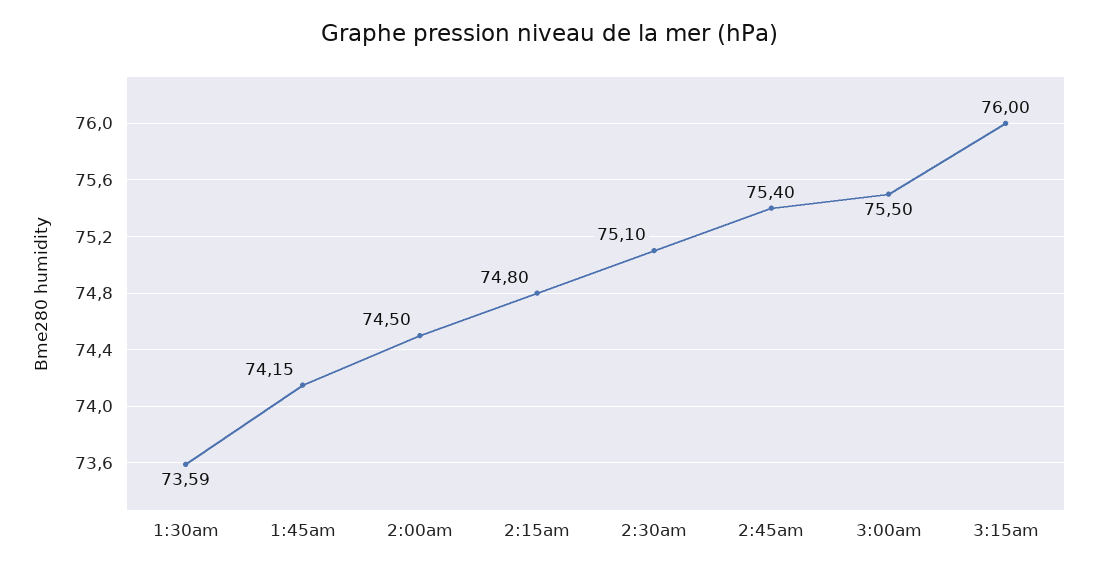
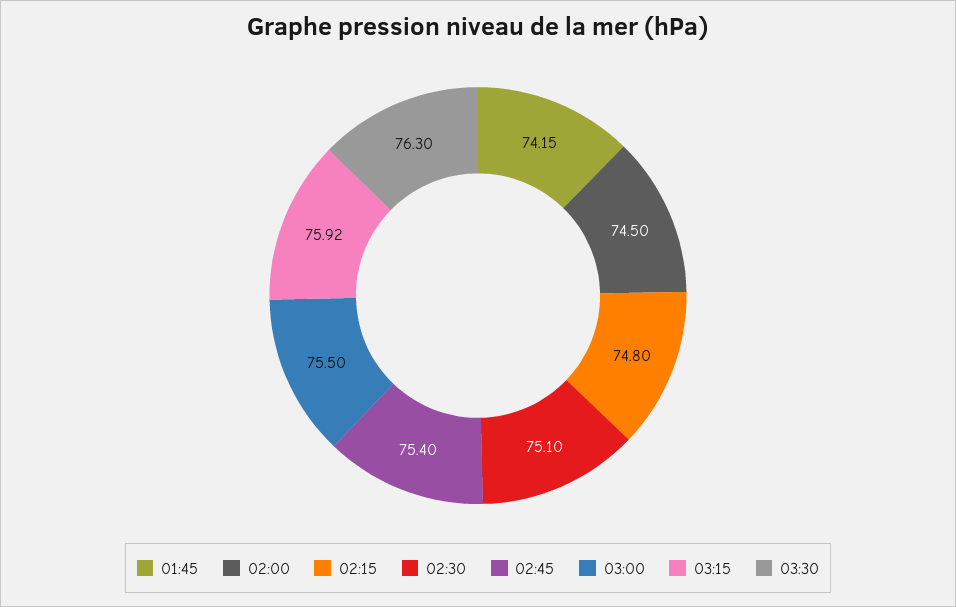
1:30am: 73.59 -> none
3:15am: 76 -> 75.92
03:30: none -> 76.3

